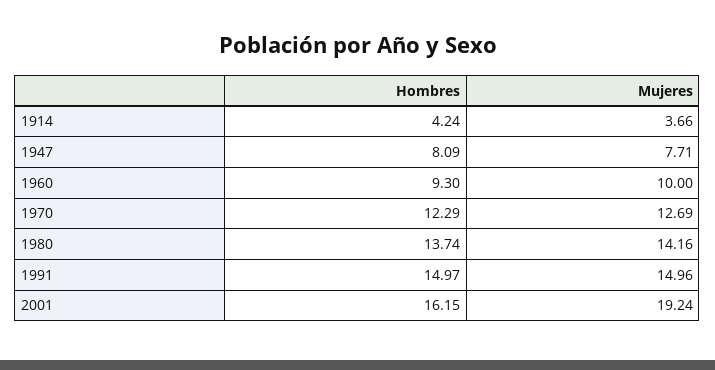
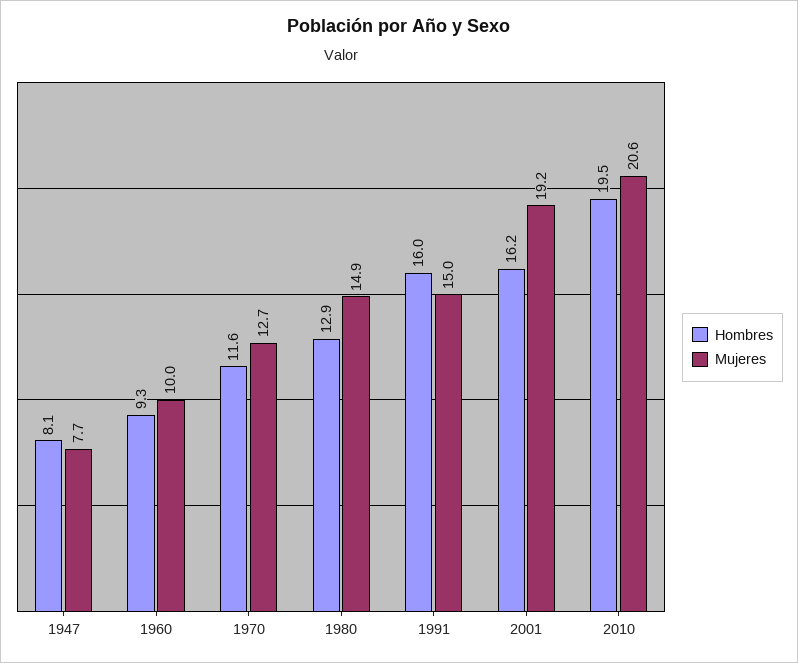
Hombres, 1914: 4.24 -> none
Mujeres, 1914: 3.66 -> none
Hombres, 1970: 12.29 -> 11.6
Hombres, 1980: 13.74 -> 12.9
Mujeres, 1980: 14.16 -> 14.9
Hombres, 1991: 14.97 -> 16
Hombres, 2010: none -> 19.5
Mujeres, 2010: none -> 20.6

